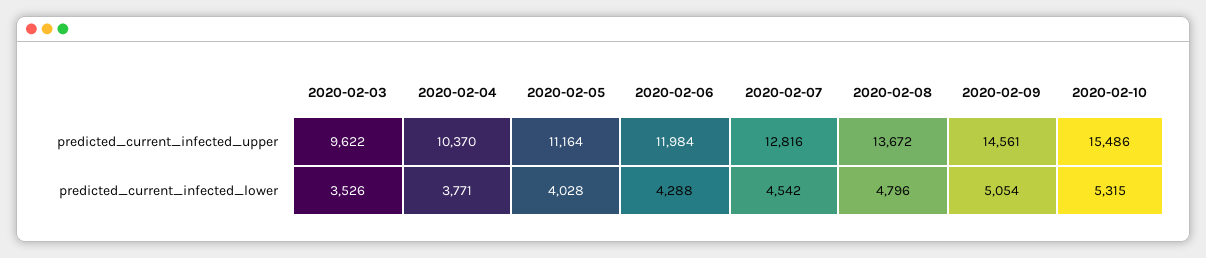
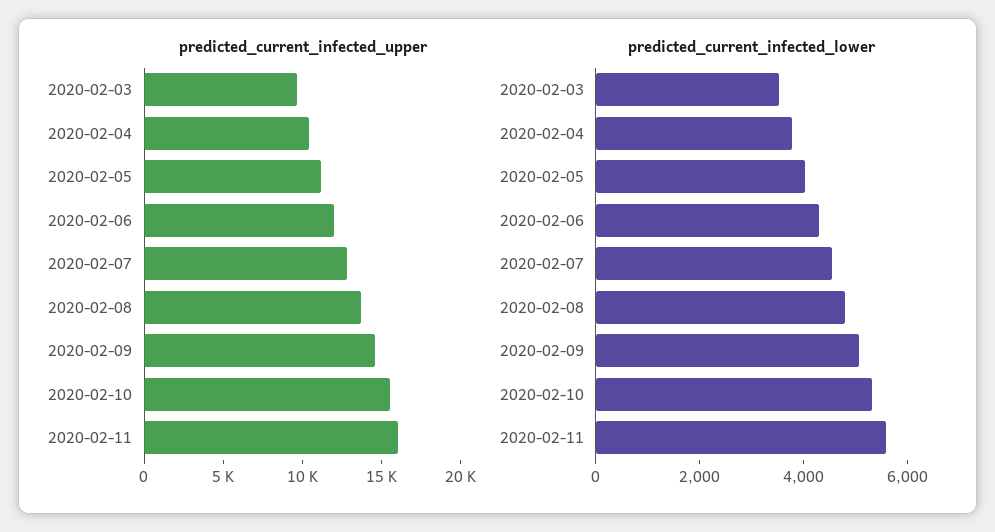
predicted_current_infected_upper, 2020-02-11: none -> 16000
predicted_current_infected_lower, 2020-02-11: none -> 5500

